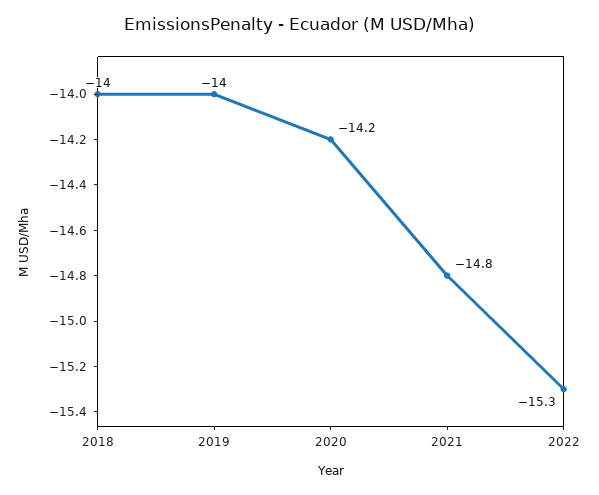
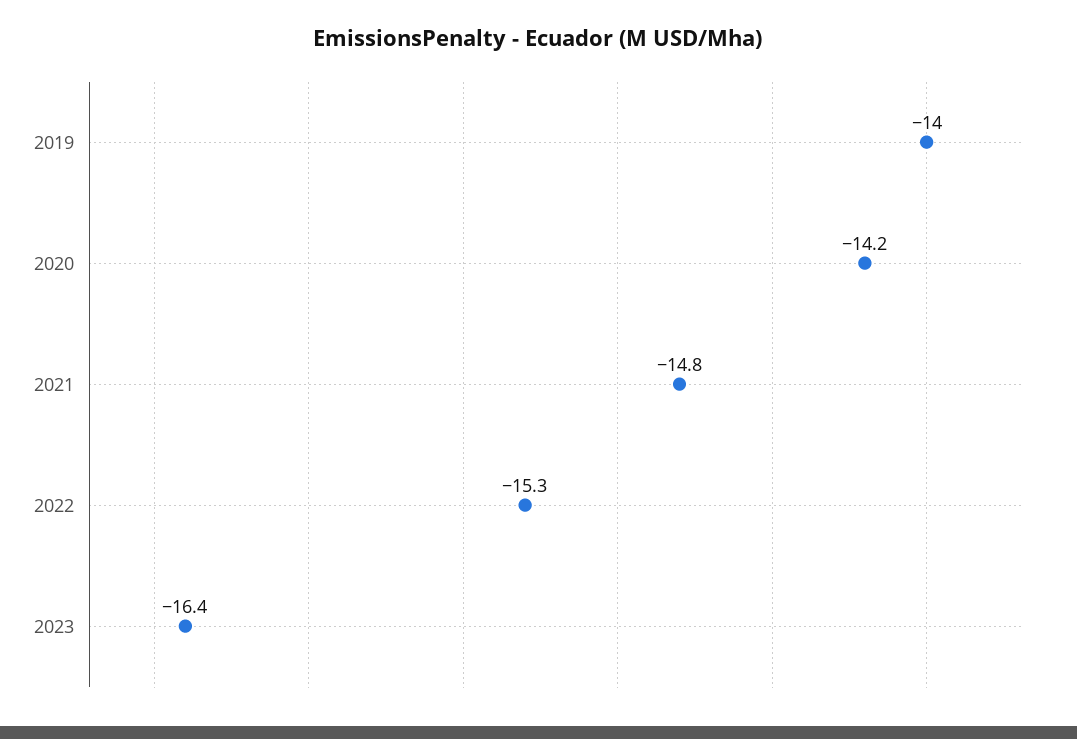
2018: -14 -> none
2023: none -> -16.4

